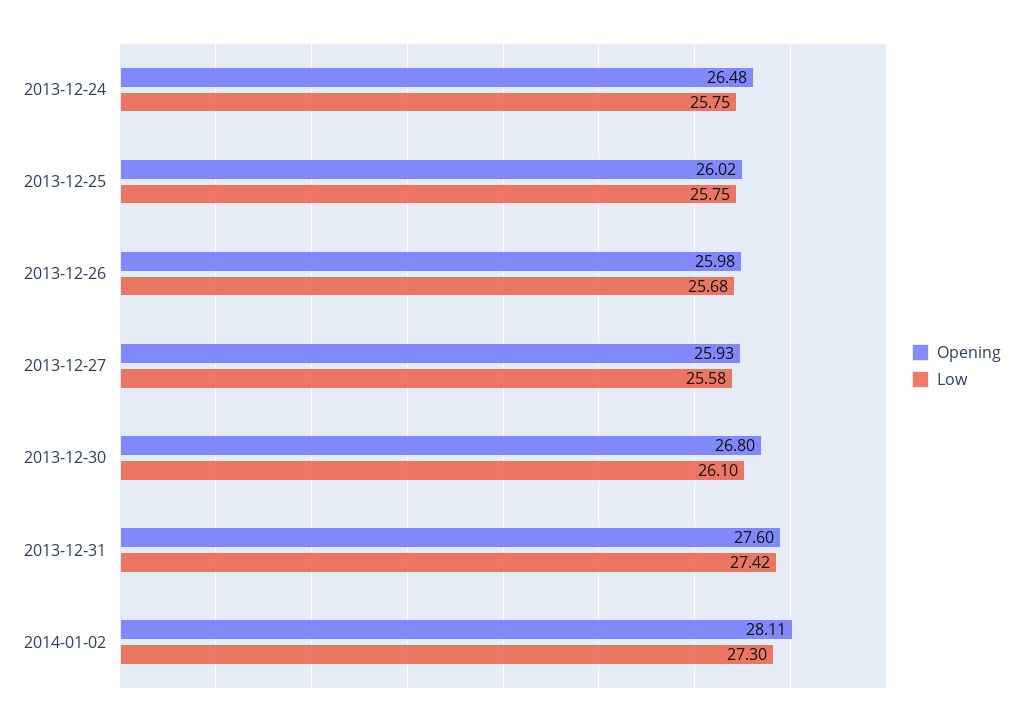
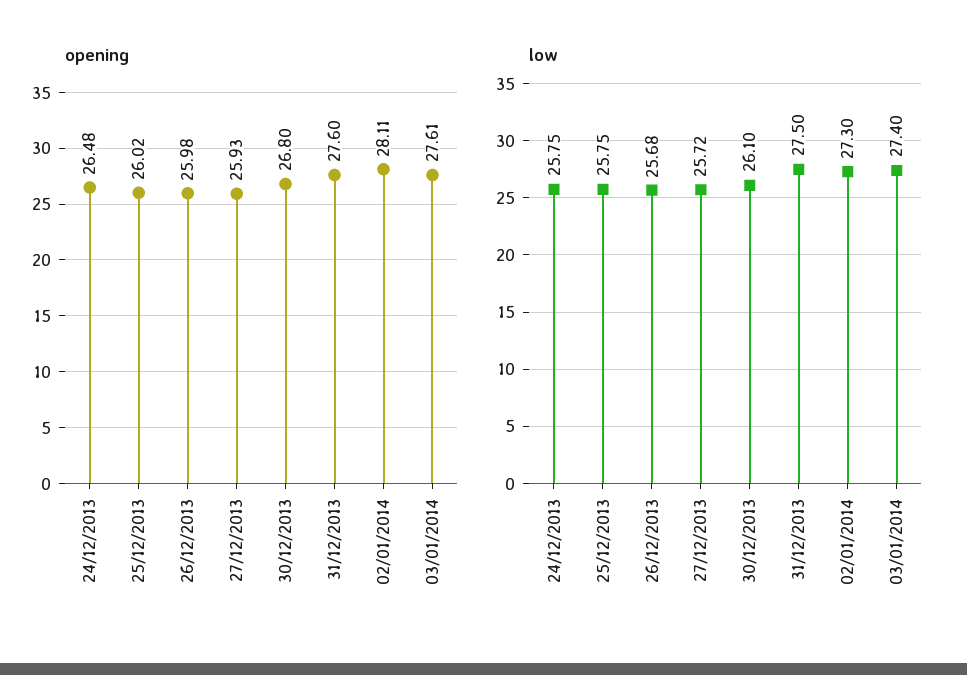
Low, 2013-12-27: 25.58 -> 25.72
Low, 2013-12-31: 27.42 -> 27.5
Opening, 03/01/2014: none -> 27.61
Low, 03/01/2014: none -> 27.4

